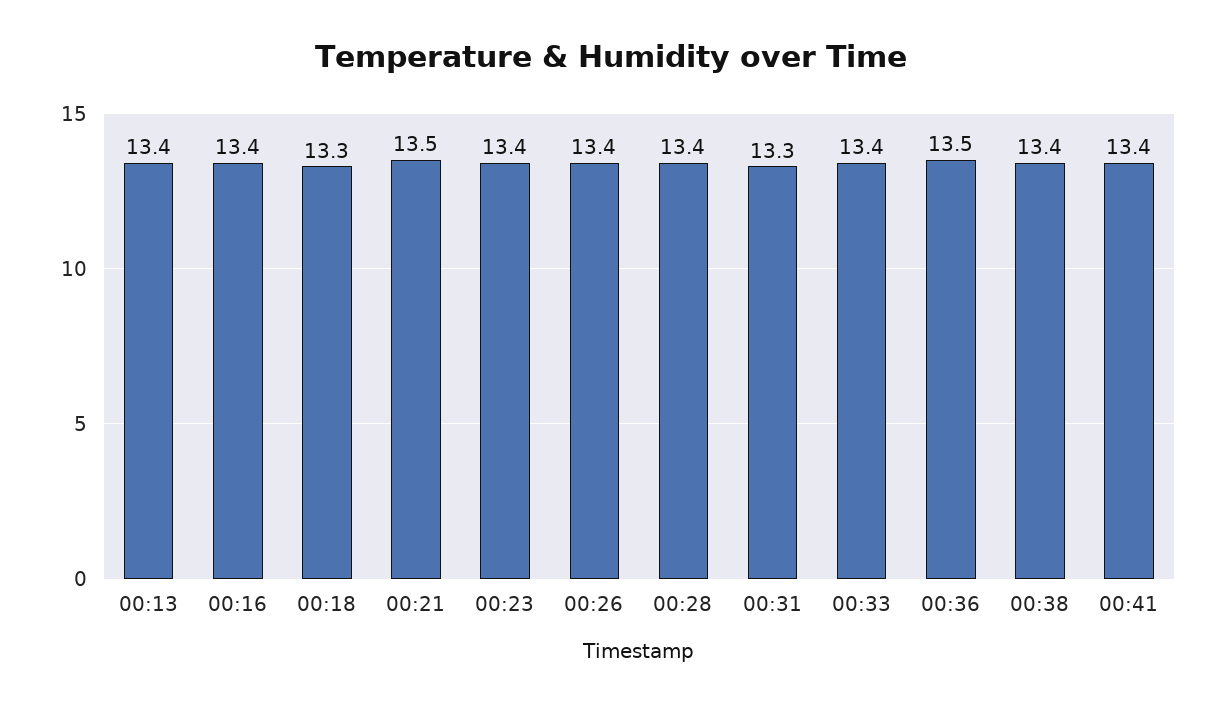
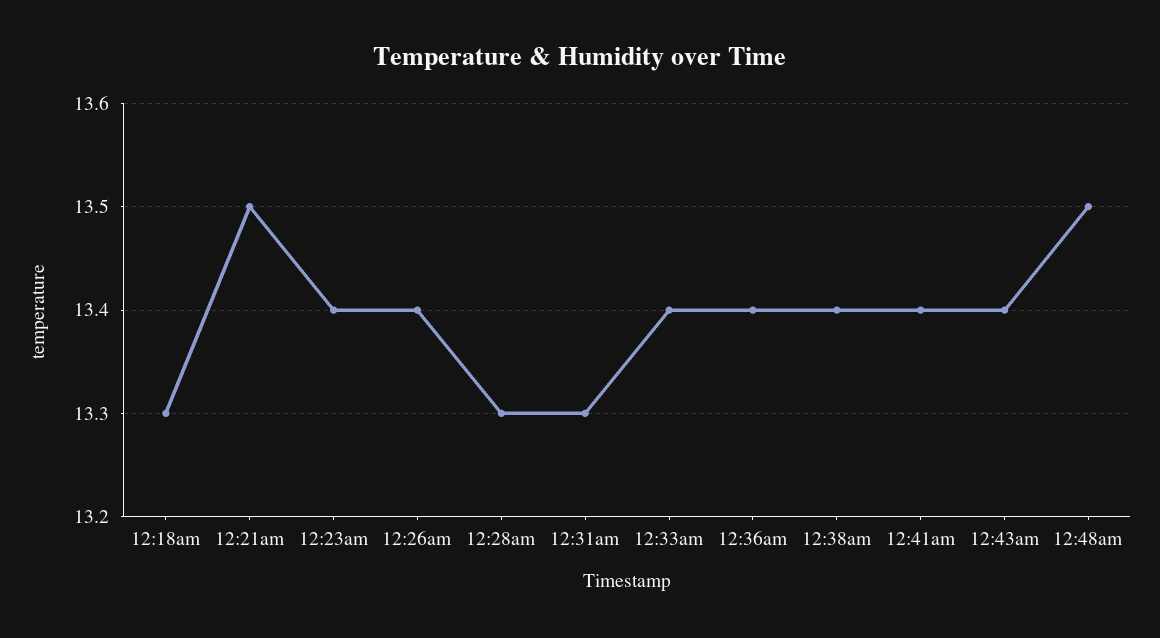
00:13: 13.4 -> none
00:16: 13.4 -> none
00:28: 13.4 -> 13.3
00:36: 13.5 -> 13.4
12:43am: none -> 13.4
12:48am: none -> 13.5

